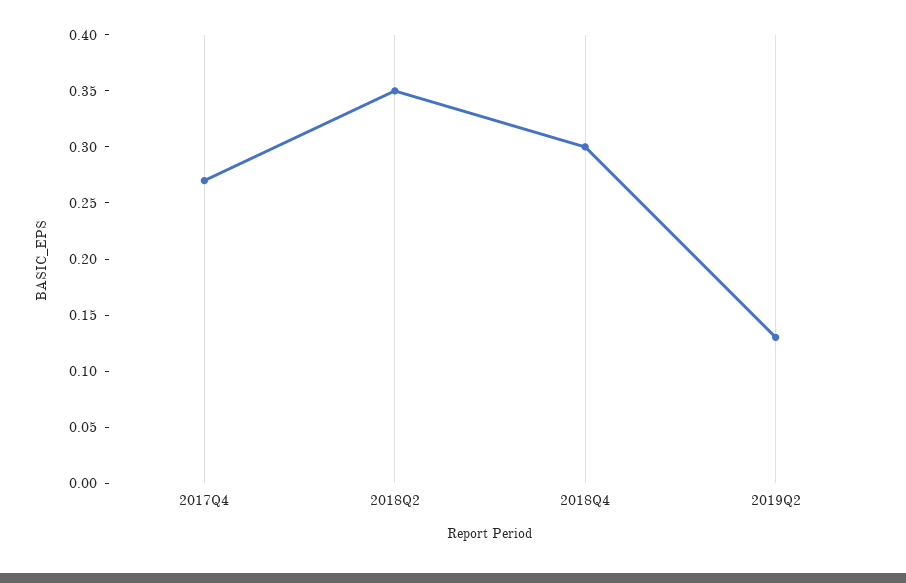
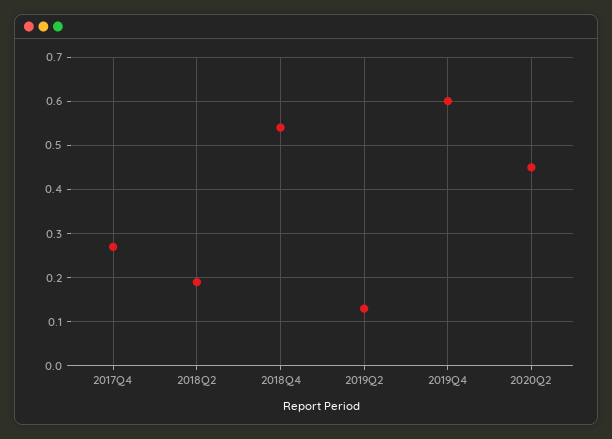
2018Q2: 0.35 -> 0.2
2018Q4: 0.3 -> 0.55
2019Q4: none -> 0.6
2020Q2: none -> 0.45

